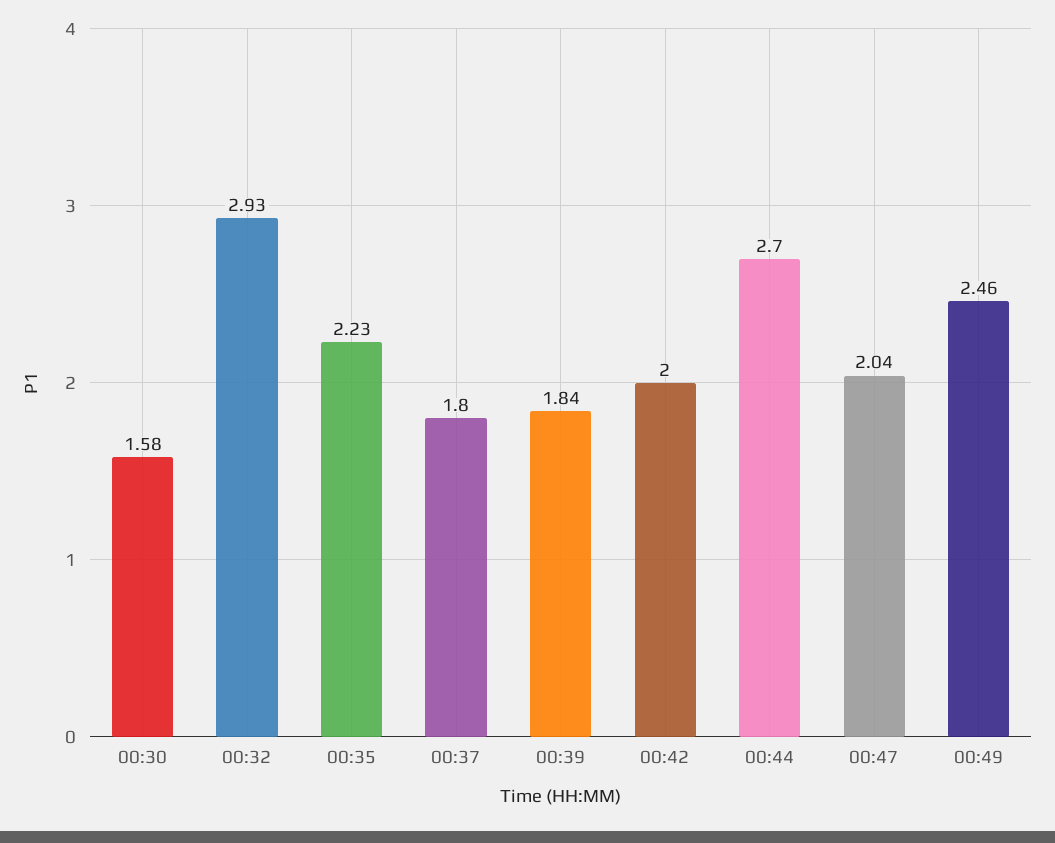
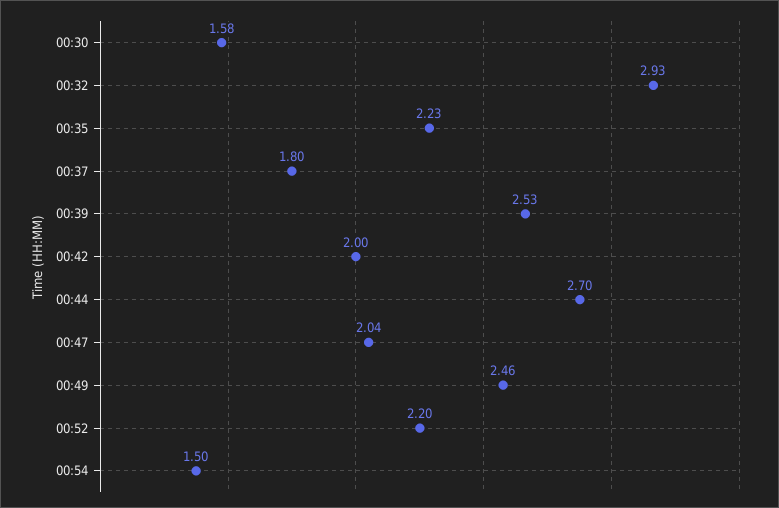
00:39: 1.84 -> 2.53
00:52: none -> 2.2
00:54: none -> 1.5

